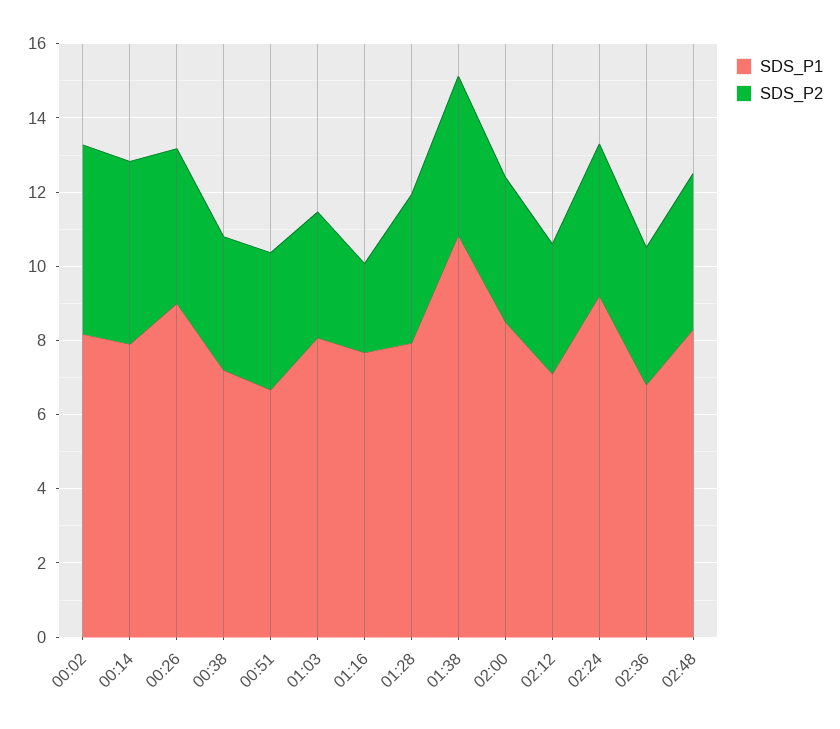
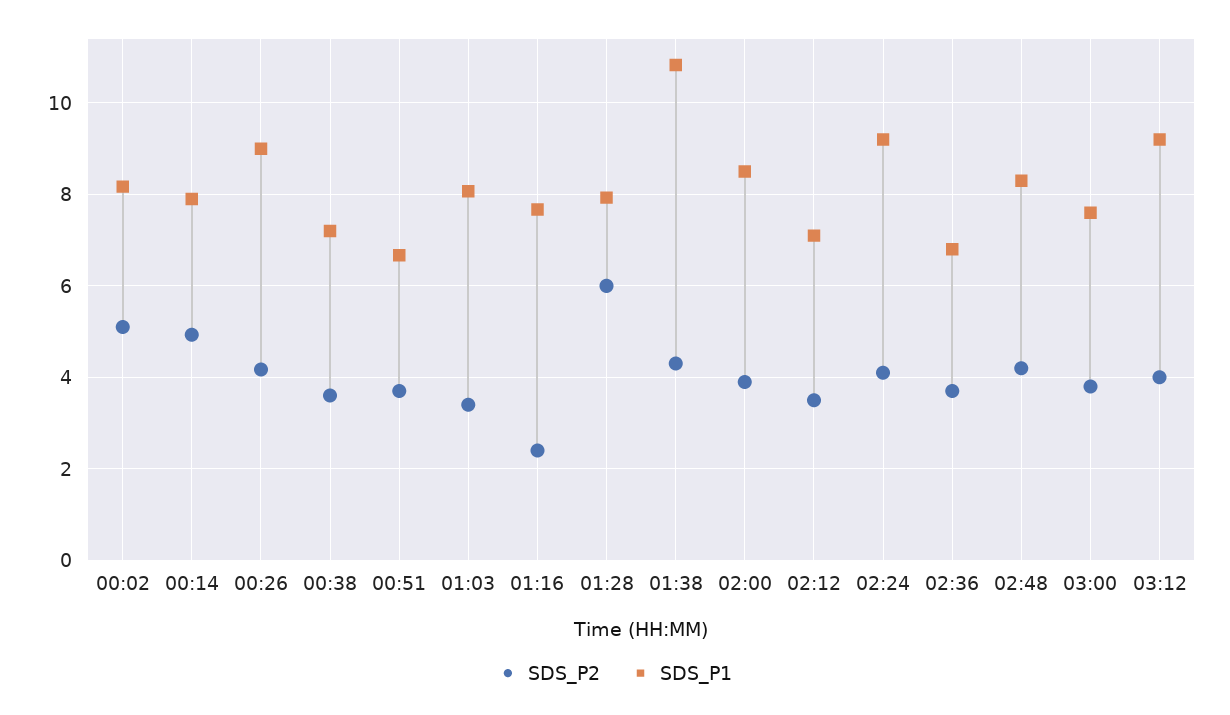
SDS_P2, 01:28: 4 -> 6
SDS_P2, 03:00: none -> 3.8
SDS_P1, 03:00: none -> 7.6
SDS_P2, 03:12: none -> 4
SDS_P1, 03:12: none -> 9.2

